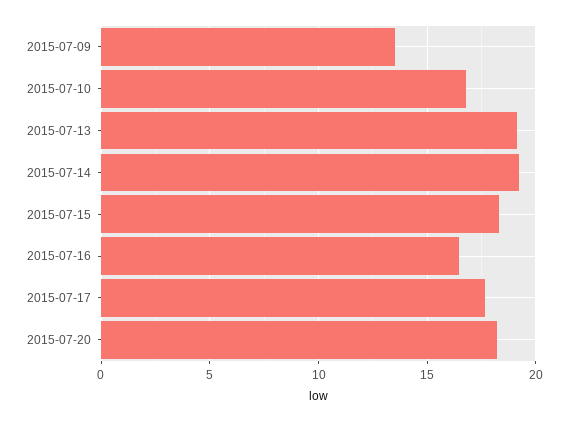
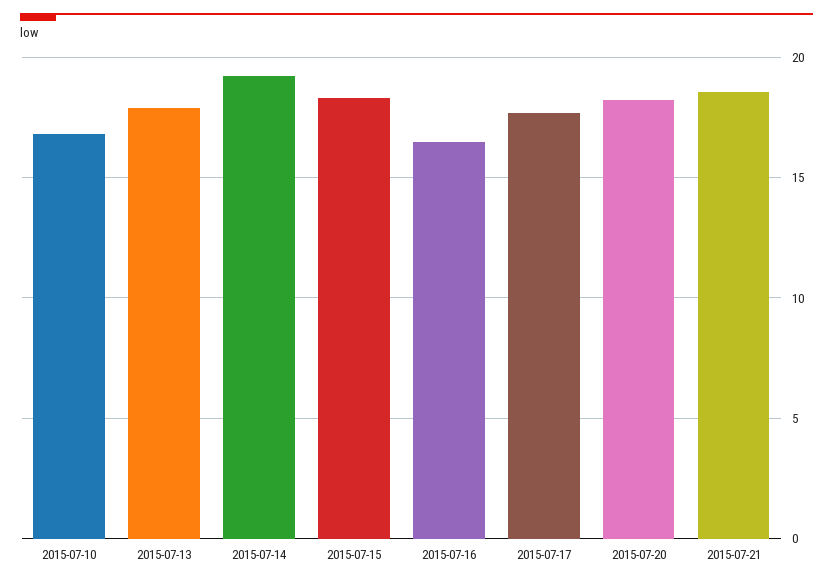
2015-07-09: 13.5 -> none
2015-07-13: 19 -> 18
2015-07-21: none -> 18.5

